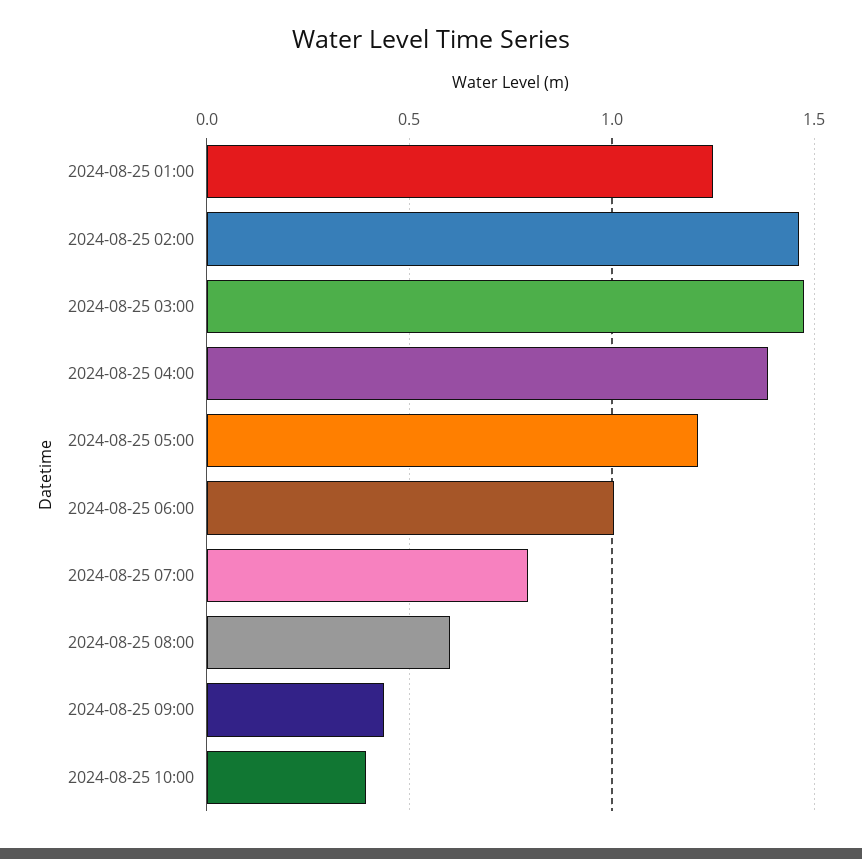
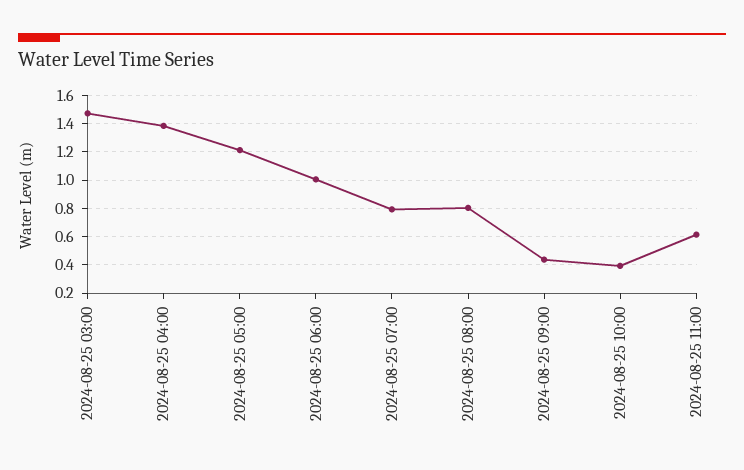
2024-08-25 01:00: 1.25 -> none
2024-08-25 02:00: 1.45 -> none
2024-08-25 08:00: 0.6 -> 0.8
2024-08-25 11:00: none -> 0.6

